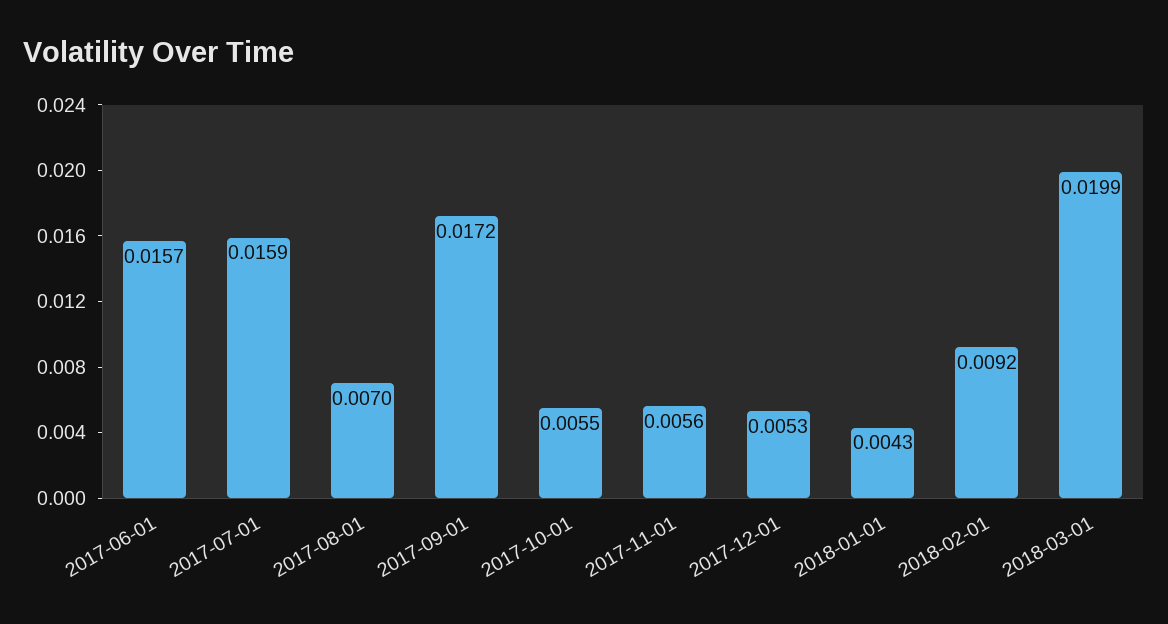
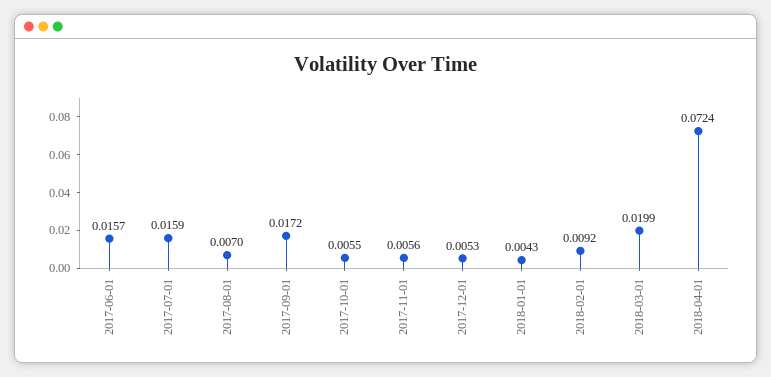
2018-04-01: none -> 0.0724

